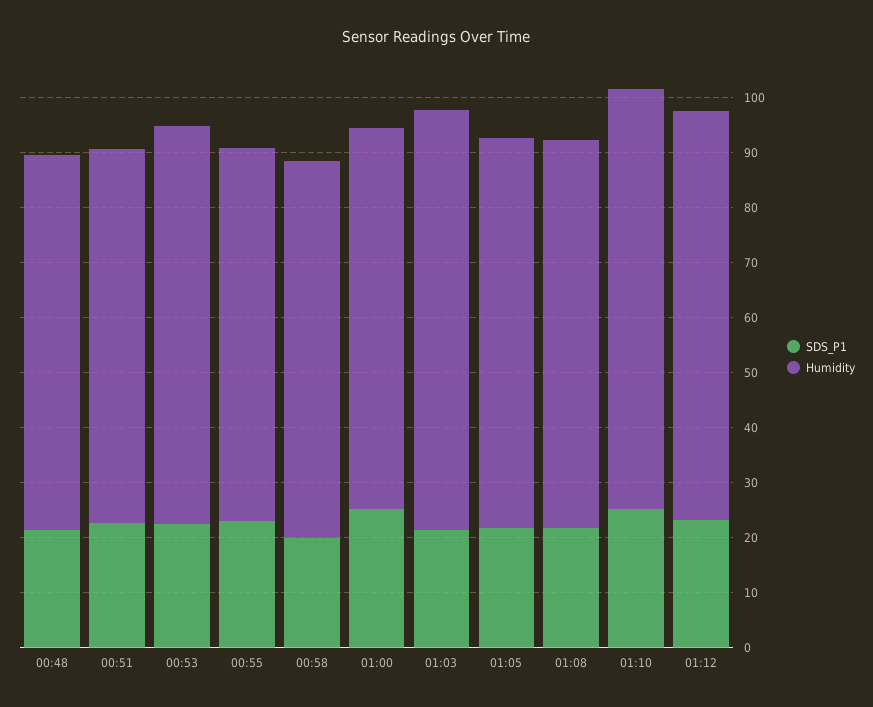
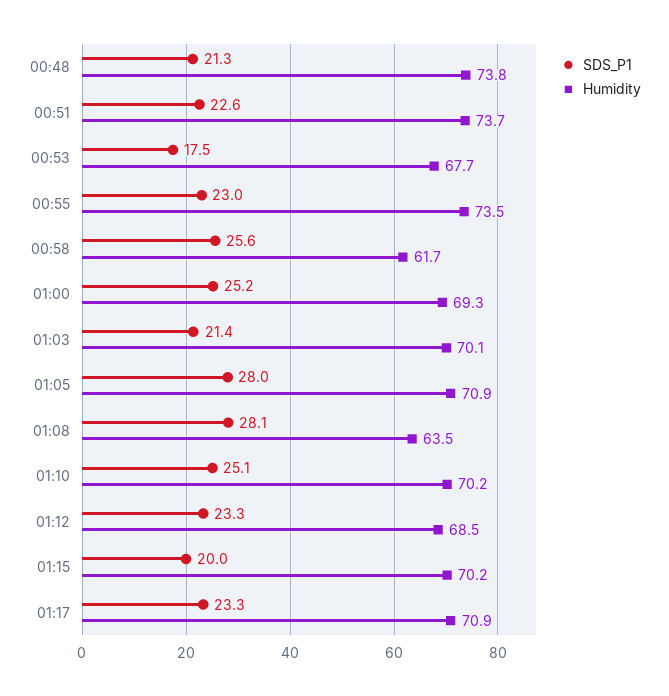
Humidity, 00:48: 68 -> 73.8
Humidity, 00:51: 68 -> 73.7
SDS_P1, 00:53: 22 -> 17.5
Humidity, 00:53: 72 -> 67.7
Humidity, 00:55: 68 -> 73.5
SDS_P1, 00:58: 20 -> 25.6
Humidity, 00:58: 68 -> 61.7
Humidity, 01:03: 76 -> 70.1
SDS_P1, 01:05: 22 -> 28
SDS_P1, 01:08: 22 -> 28.1
Humidity, 01:08: 70 -> 63.5
Humidity, 01:10: 76 -> 70.2
Humidity, 01:12: 74 -> 68.5
SDS_P1, 01:15: none -> 20
Humidity, 01:15: none -> 70.2
SDS_P1, 01:17: none -> 23.3
Humidity, 01:17: none -> 70.9

